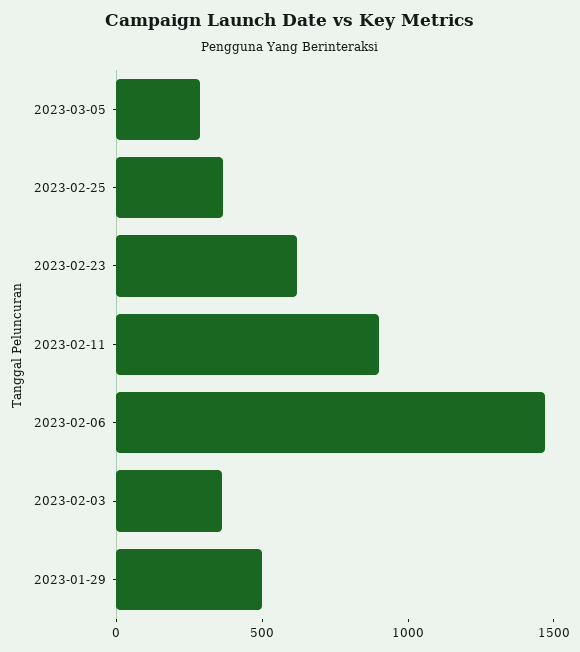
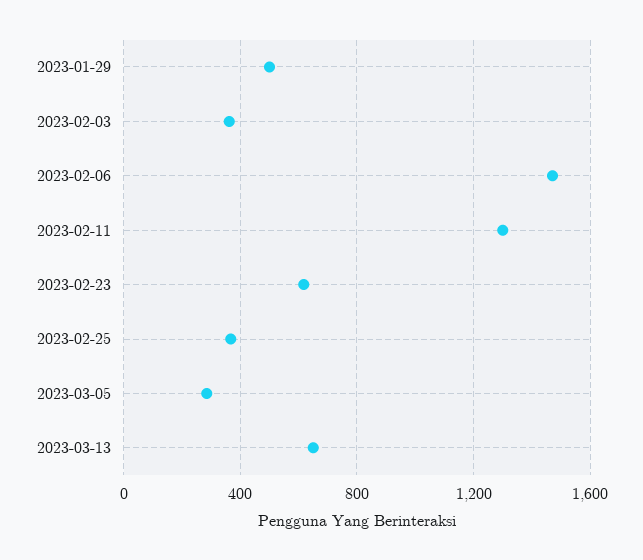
2023-02-11: 900 -> 1300
2023-03-13: none -> 650

